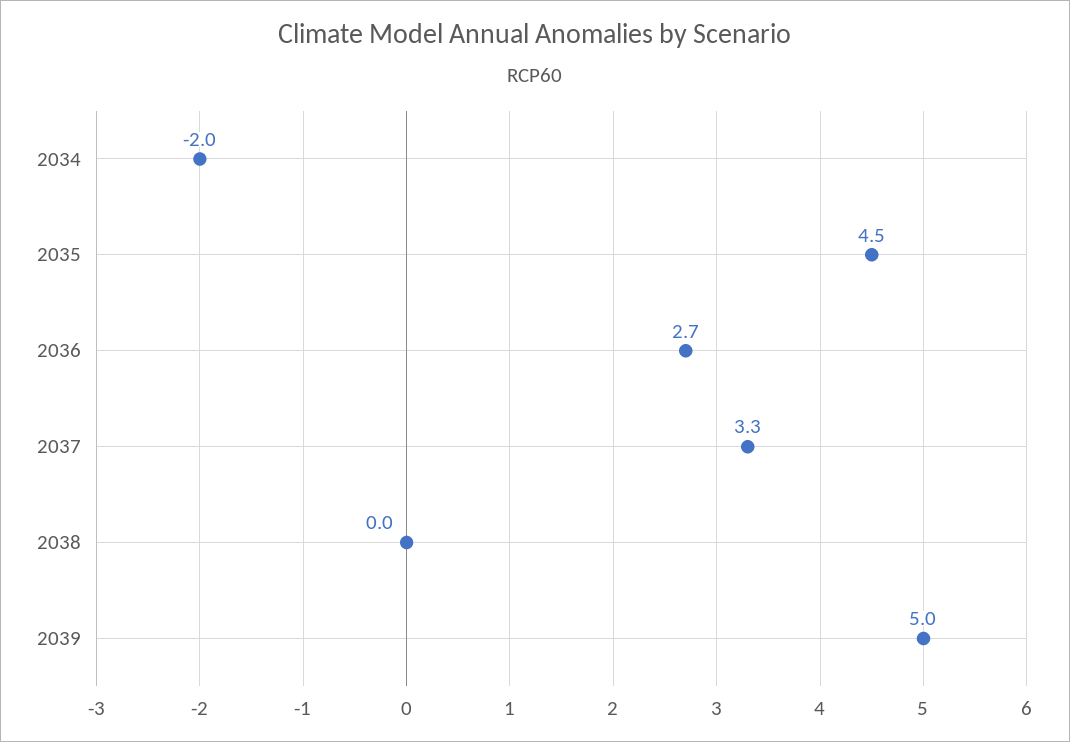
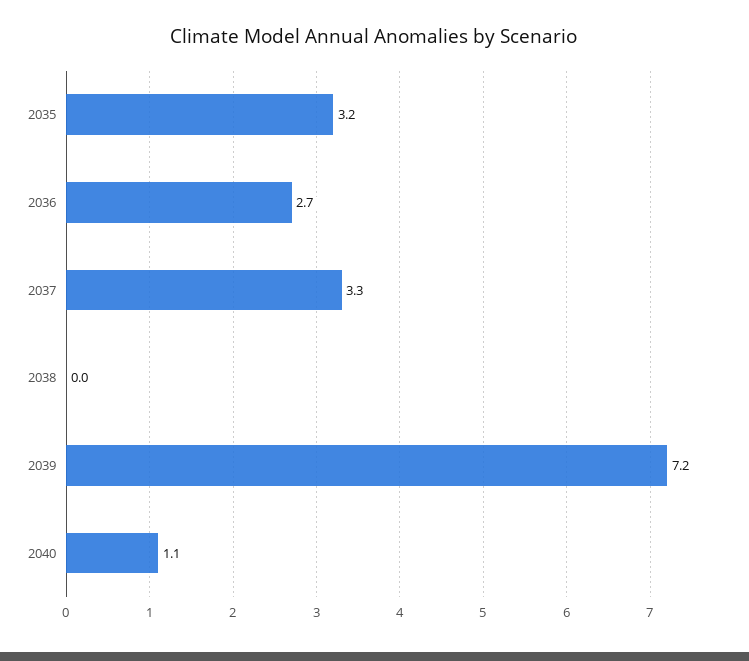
2034: -2 -> none
2035: 4.5 -> 3.2
2039: 5 -> 7.2
2040: none -> 1.1

